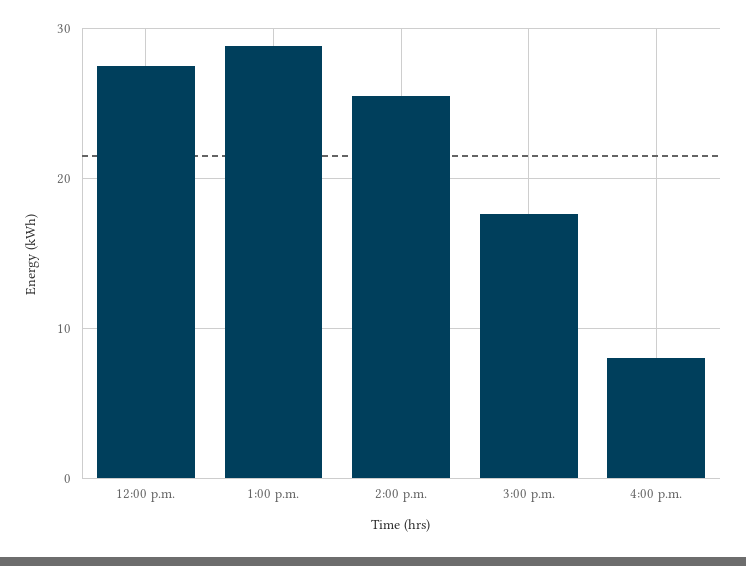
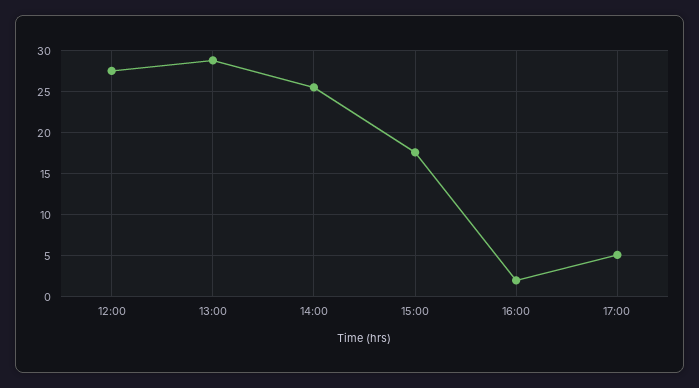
4:00 p.m.: 8 -> 2
17:00: none -> 5

